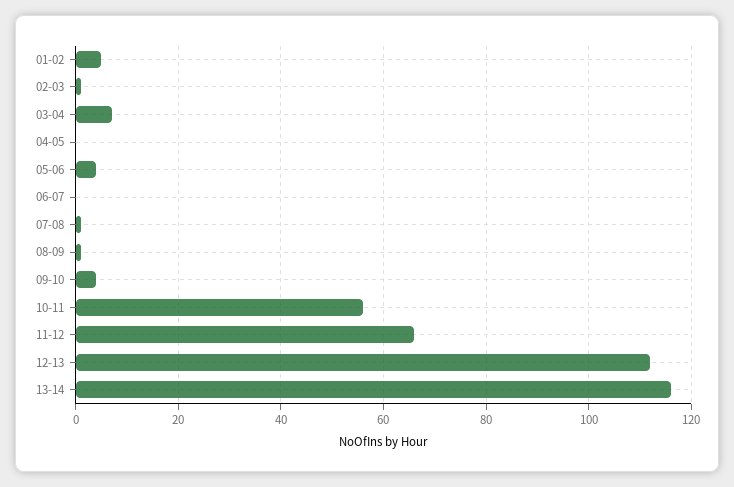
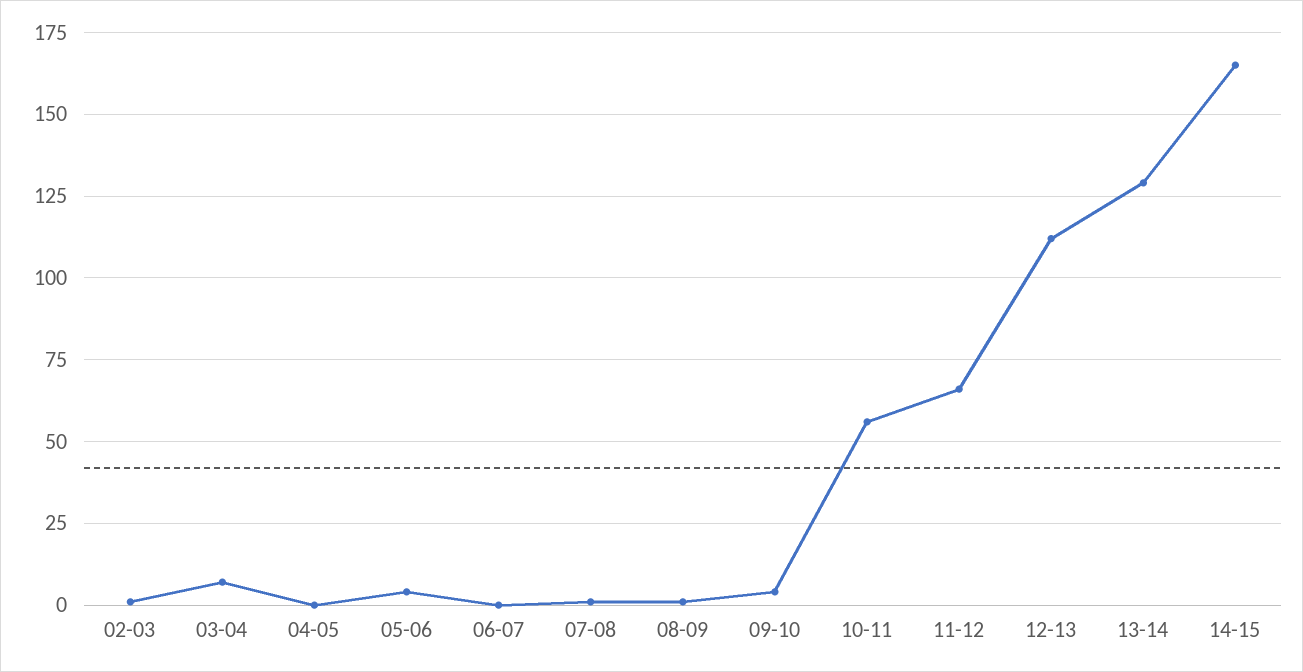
01-02: 5 -> none
13-14: 115 -> 130
14-15: none -> 165

